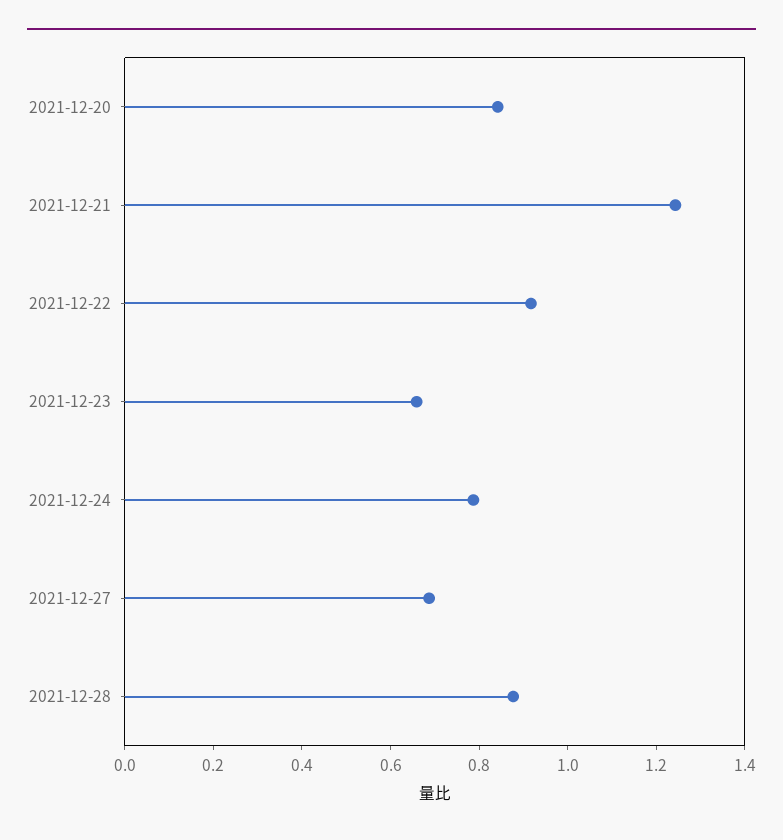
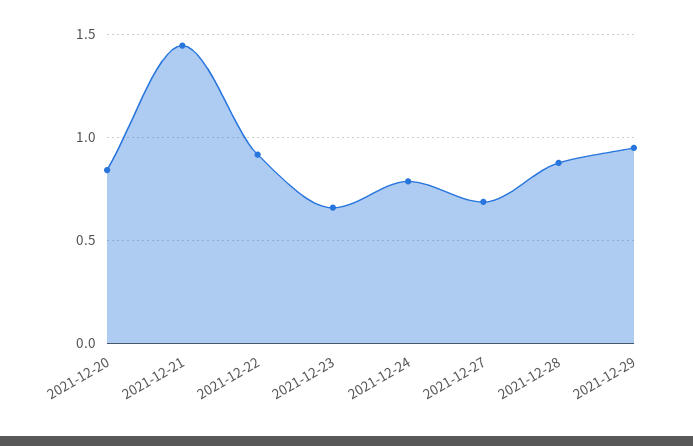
2021-12-21: 1.25 -> 1.45
2021-12-29: none -> 0.95

